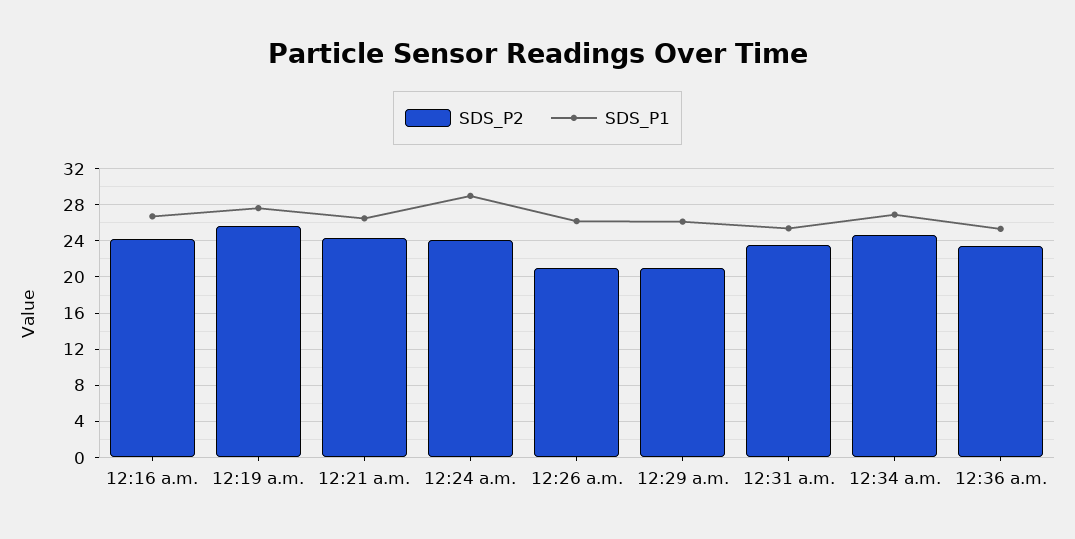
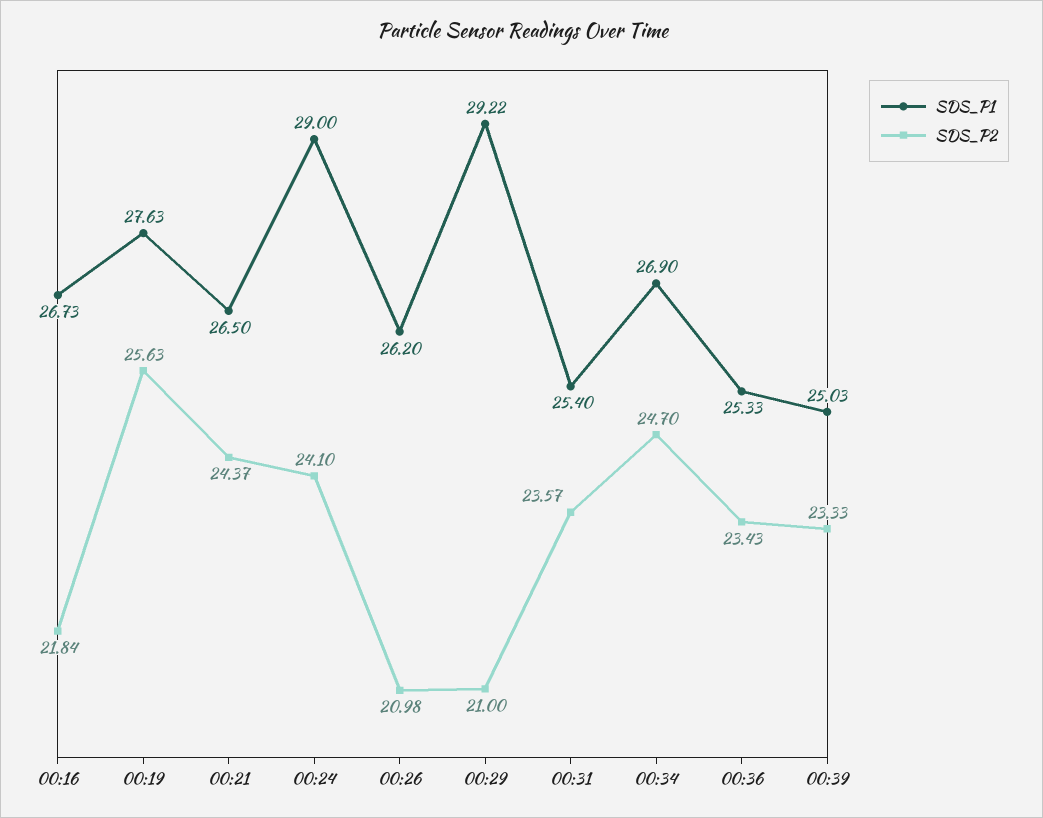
SDS_P2, 12:16 a.m.: 24 -> 21.84
SDS_P1, 12:29 a.m.: 26 -> 29.22
SDS_P1, 00:39: none -> 25.03
SDS_P2, 00:39: none -> 23.33

